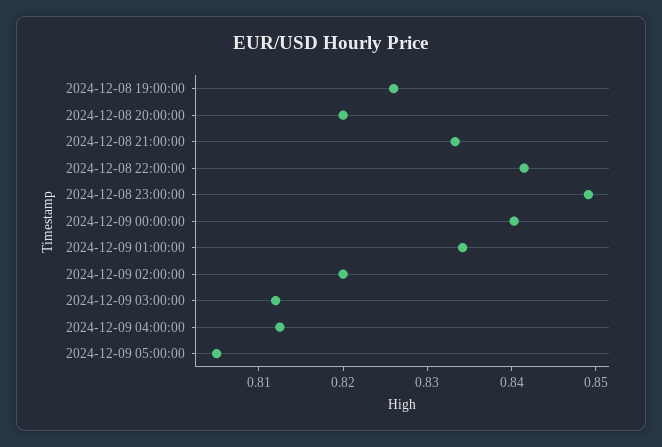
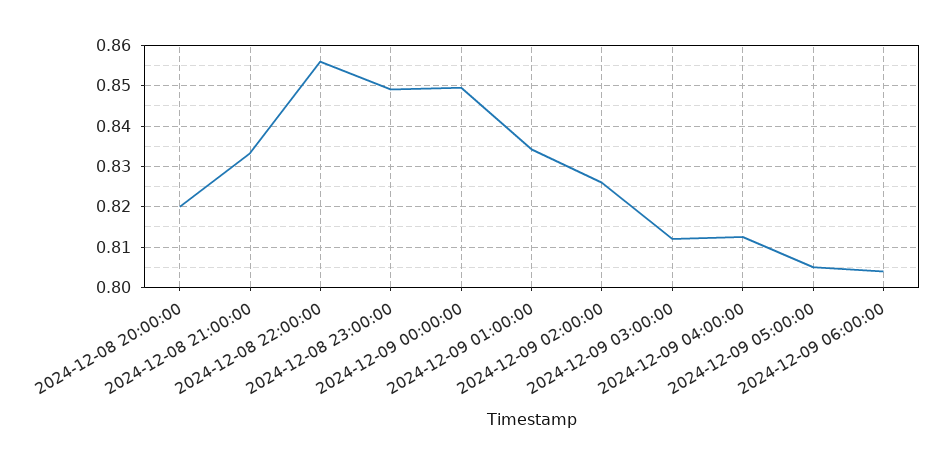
2024-12-08 19:00:00: 0.826 -> none
2024-12-08 22:00:00: 0.842 -> 0.856
2024-12-09 00:00:00: 0.84 -> 0.85
2024-12-09 02:00:00: 0.82 -> 0.826
2024-12-09 06:00:00: none -> 0.804

